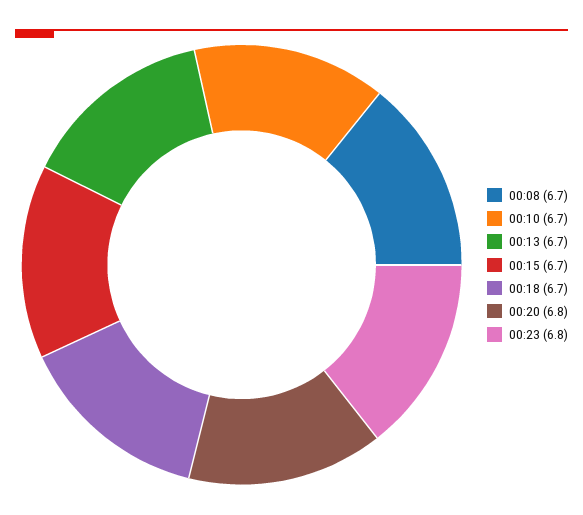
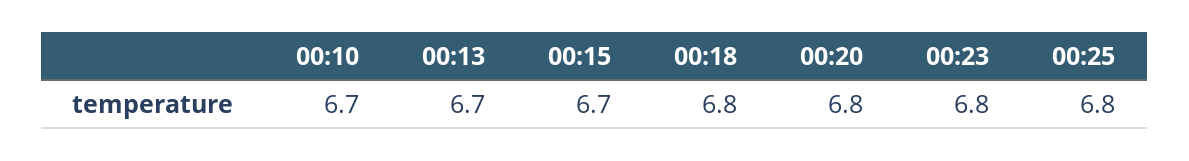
00:08: 6.7 -> none
00:18: 6.7 -> 6.8
00:25: none -> 6.8

